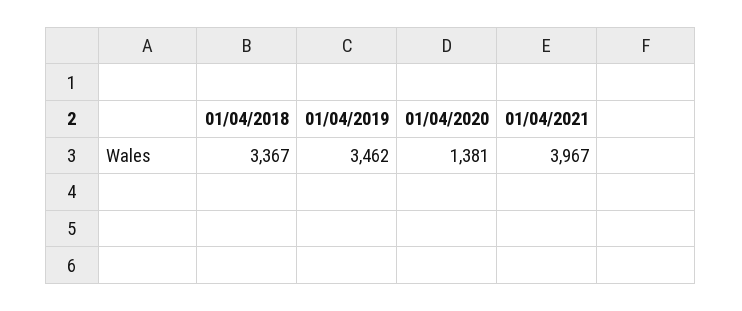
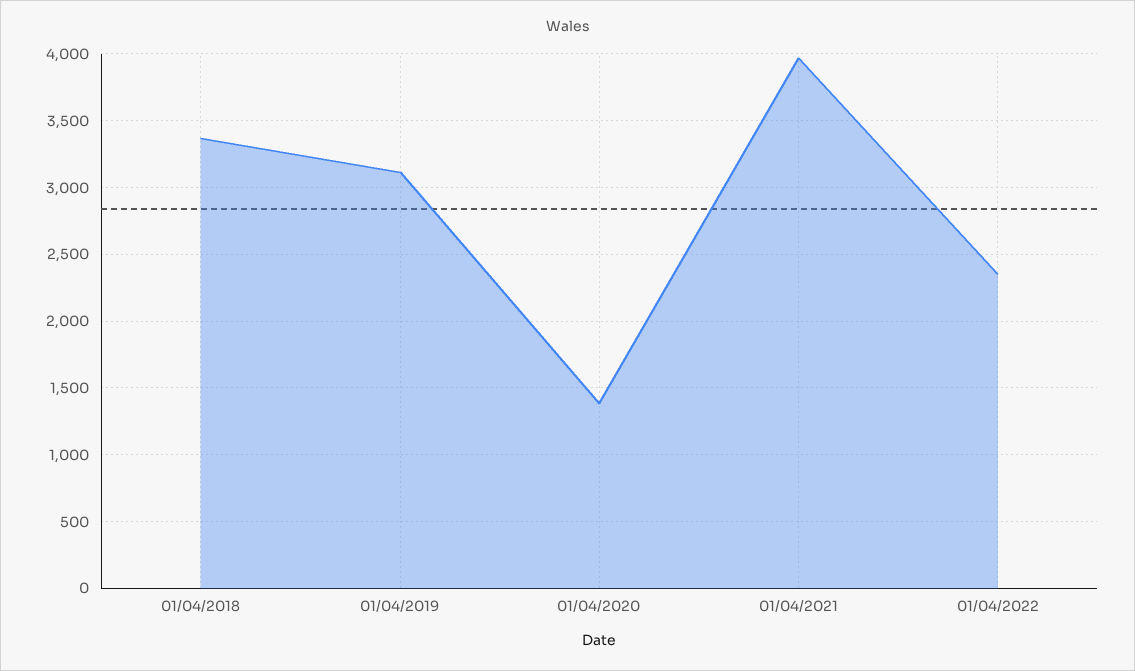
01/04/2019: 3462 -> 3100
01/04/2022: none -> 2350

